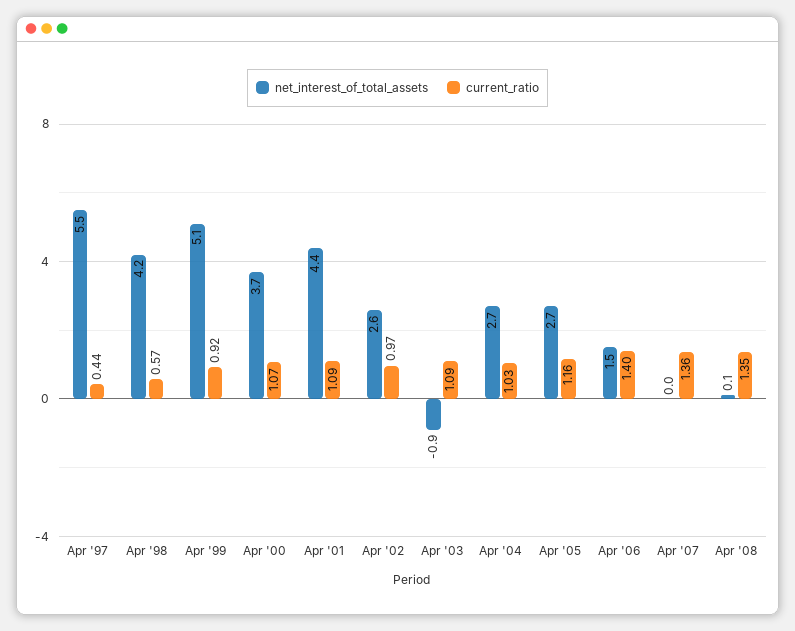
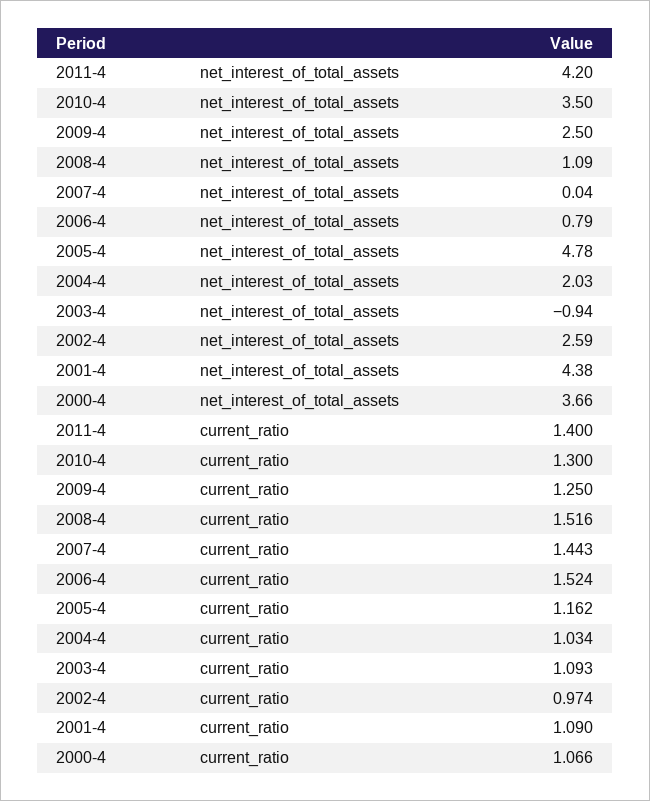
net_interest_of_total_assets, Apr '97: 5.5 -> none
current_ratio, Apr '97: 0.44 -> none
net_interest_of_total_assets, Apr '98: 4.2 -> none
current_ratio, Apr '98: 0.57 -> none
net_interest_of_total_assets, Apr '99: 5.1 -> none
current_ratio, Apr '99: 0.92 -> none
net_interest_of_total_assets, Apr '04: 2.7 -> 2.03
net_interest_of_total_assets, Apr '05: 2.7 -> 4.78
net_interest_of_total_assets, Apr '06: 1.5 -> 0.79
current_ratio, Apr '06: 1.4 -> 1.524
current_ratio, Apr '07: 1.36 -> 1.443
net_interest_of_total_assets, Apr '08: 0.1 -> 1.09
current_ratio, Apr '08: 1.35 -> 1.516
net_interest_of_total_assets, 2011-4: none -> 4.2
net_interest_of_total_assets, 2010-4: none -> 3.5
net_interest_of_total_assets, 2009-4: none -> 2.5
current_ratio, 2011-4: none -> 1.4
current_ratio, 2010-4: none -> 1.3
current_ratio, 2009-4: none -> 1.25

